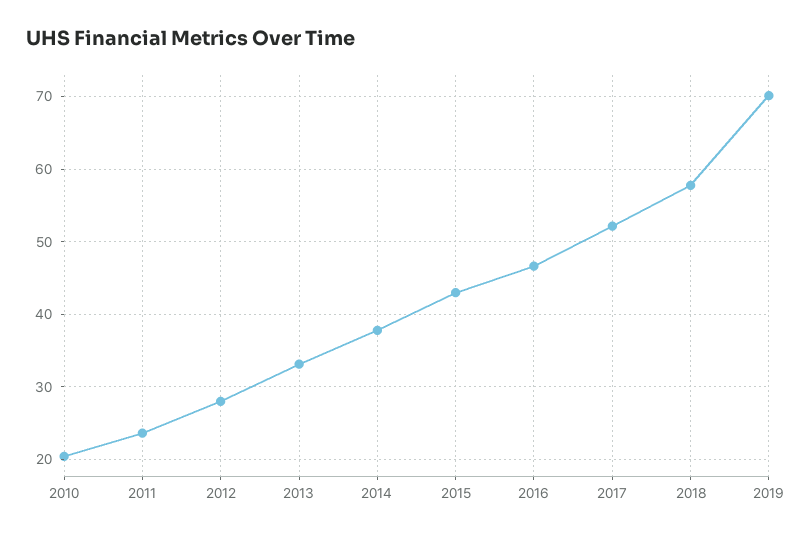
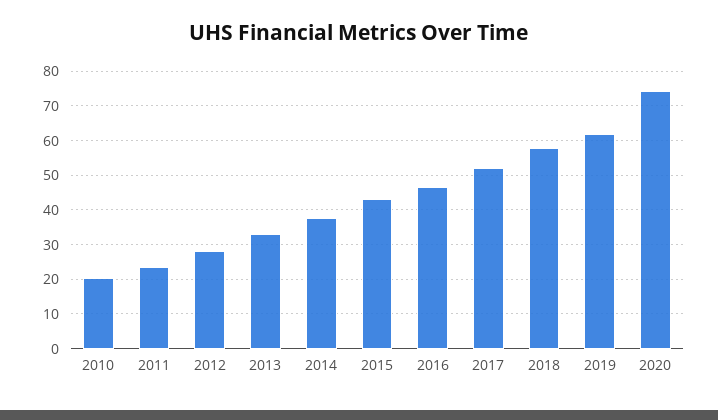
2019: 70 -> 62
2020: none -> 74

